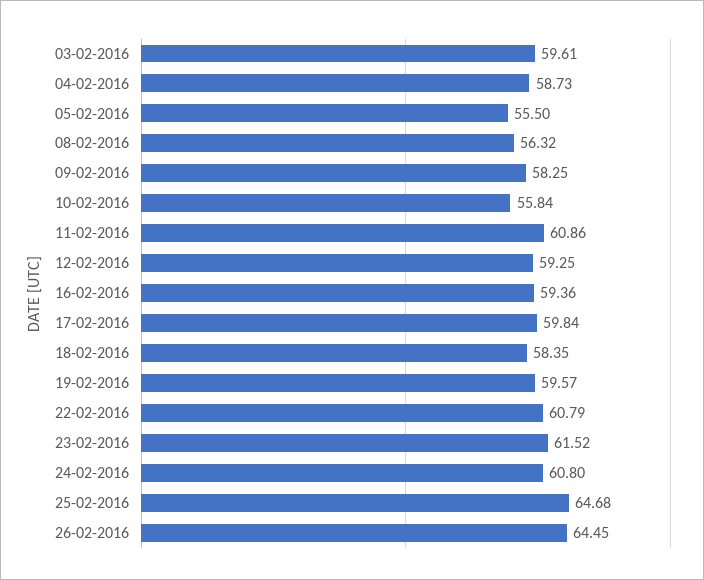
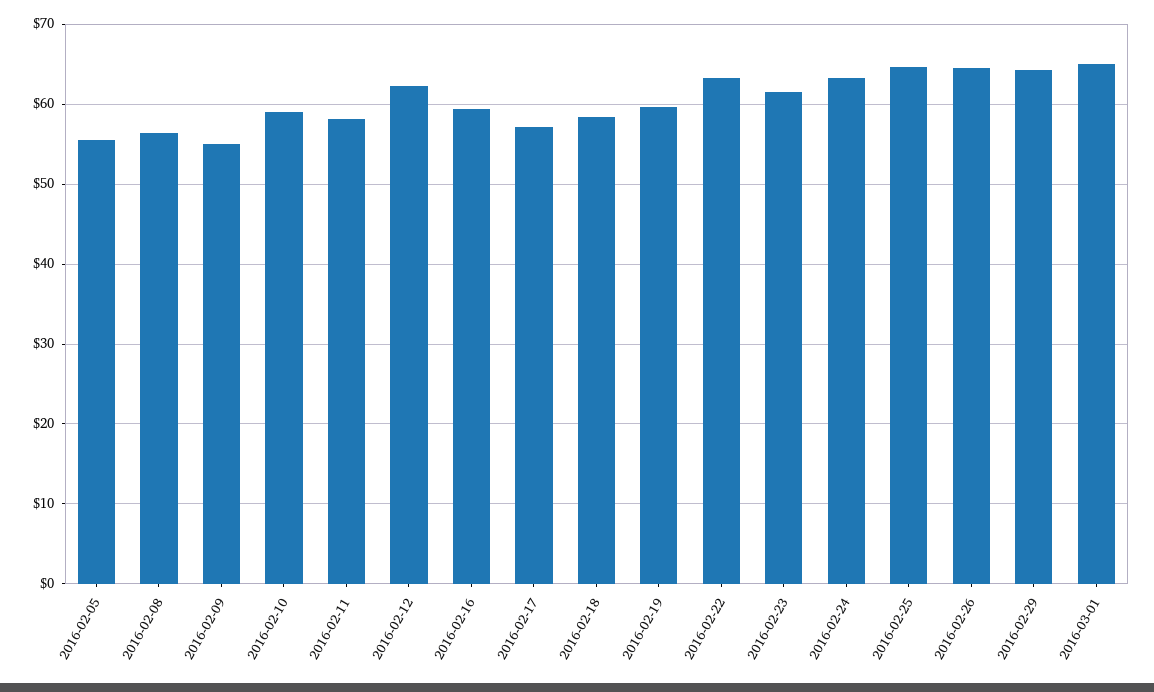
03-02-2016: 59.61 -> none
04-02-2016: 58.73 -> none
09-02-2016: 58.25 -> 55
10-02-2016: 55.84 -> 59
11-02-2016: 60.86 -> 58
12-02-2016: 59.25 -> 62
17-02-2016: 59.84 -> 57
22-02-2016: 60.79 -> 63
24-02-2016: 60.8 -> 63
2016-02-29: none -> 64
2016-03-01: none -> 65

